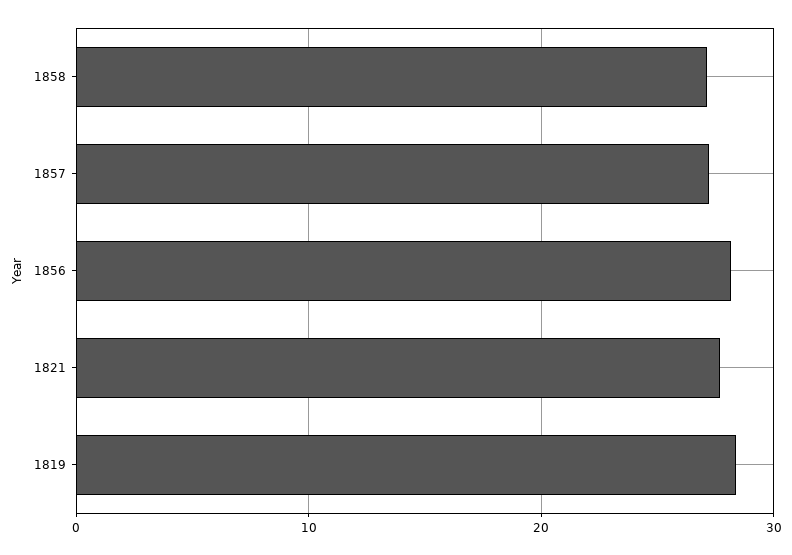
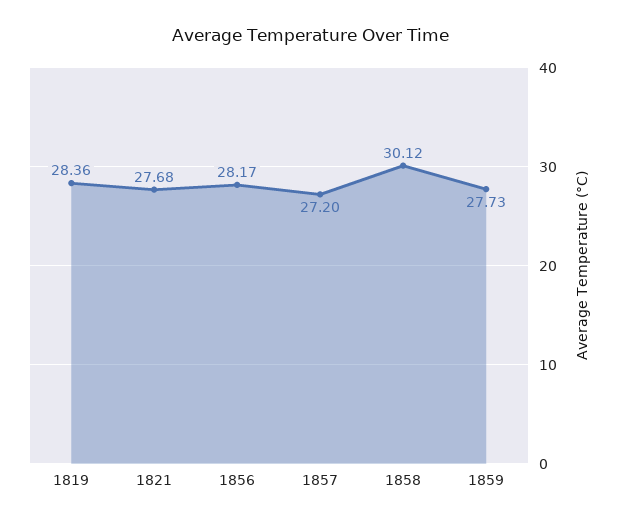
1858: 27 -> 30.12
1859: none -> 27.73

